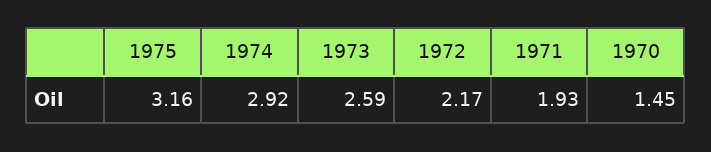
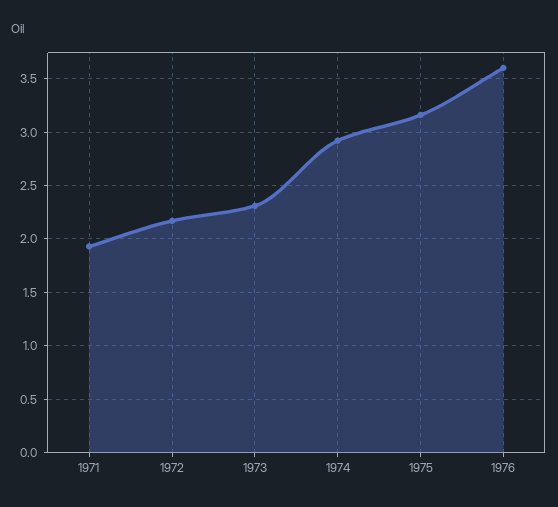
1973: 2.59 -> 2.3
1970: 1.45 -> none
1976: none -> 3.6

